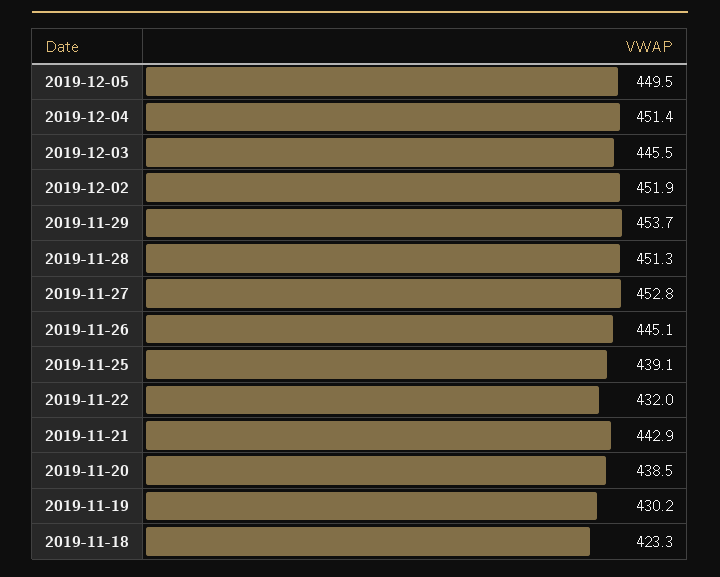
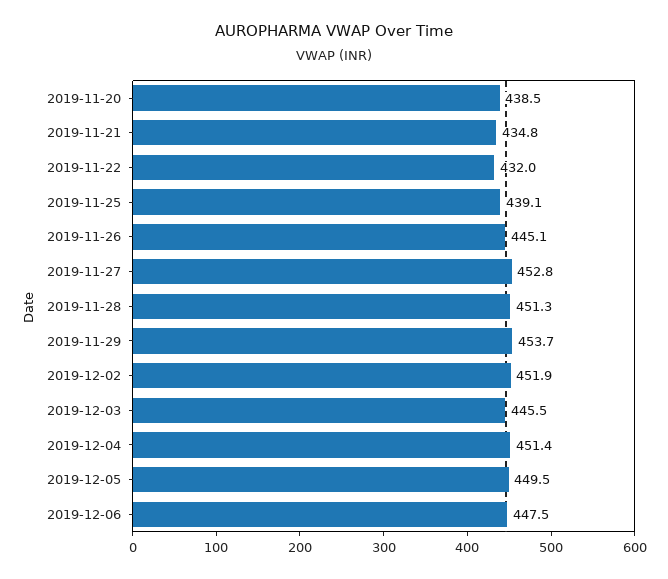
2019-11-21: 442.9 -> 434.8
2019-11-19: 430.2 -> none
2019-11-18: 423.3 -> none
2019-12-06: none -> 447.5

